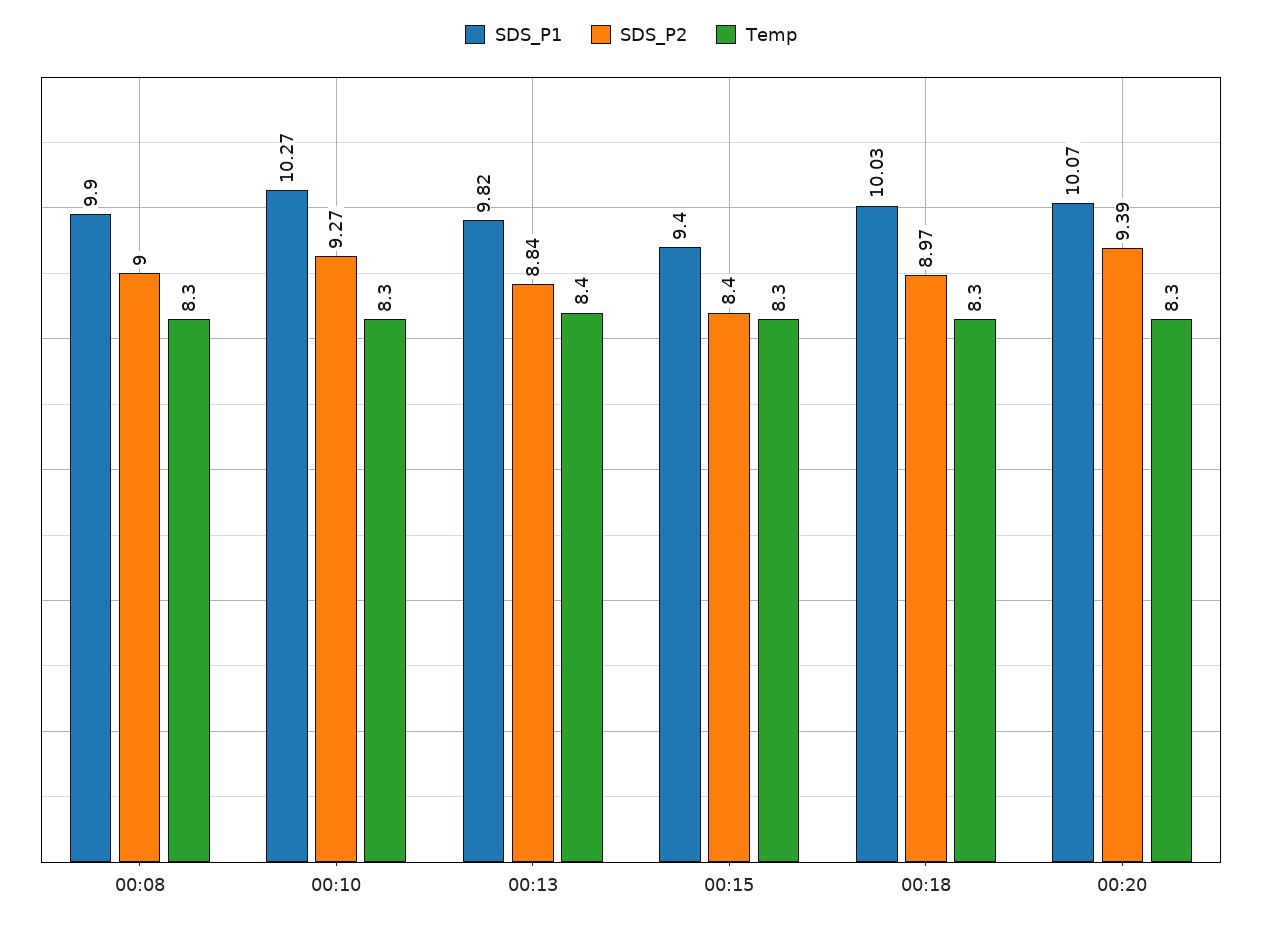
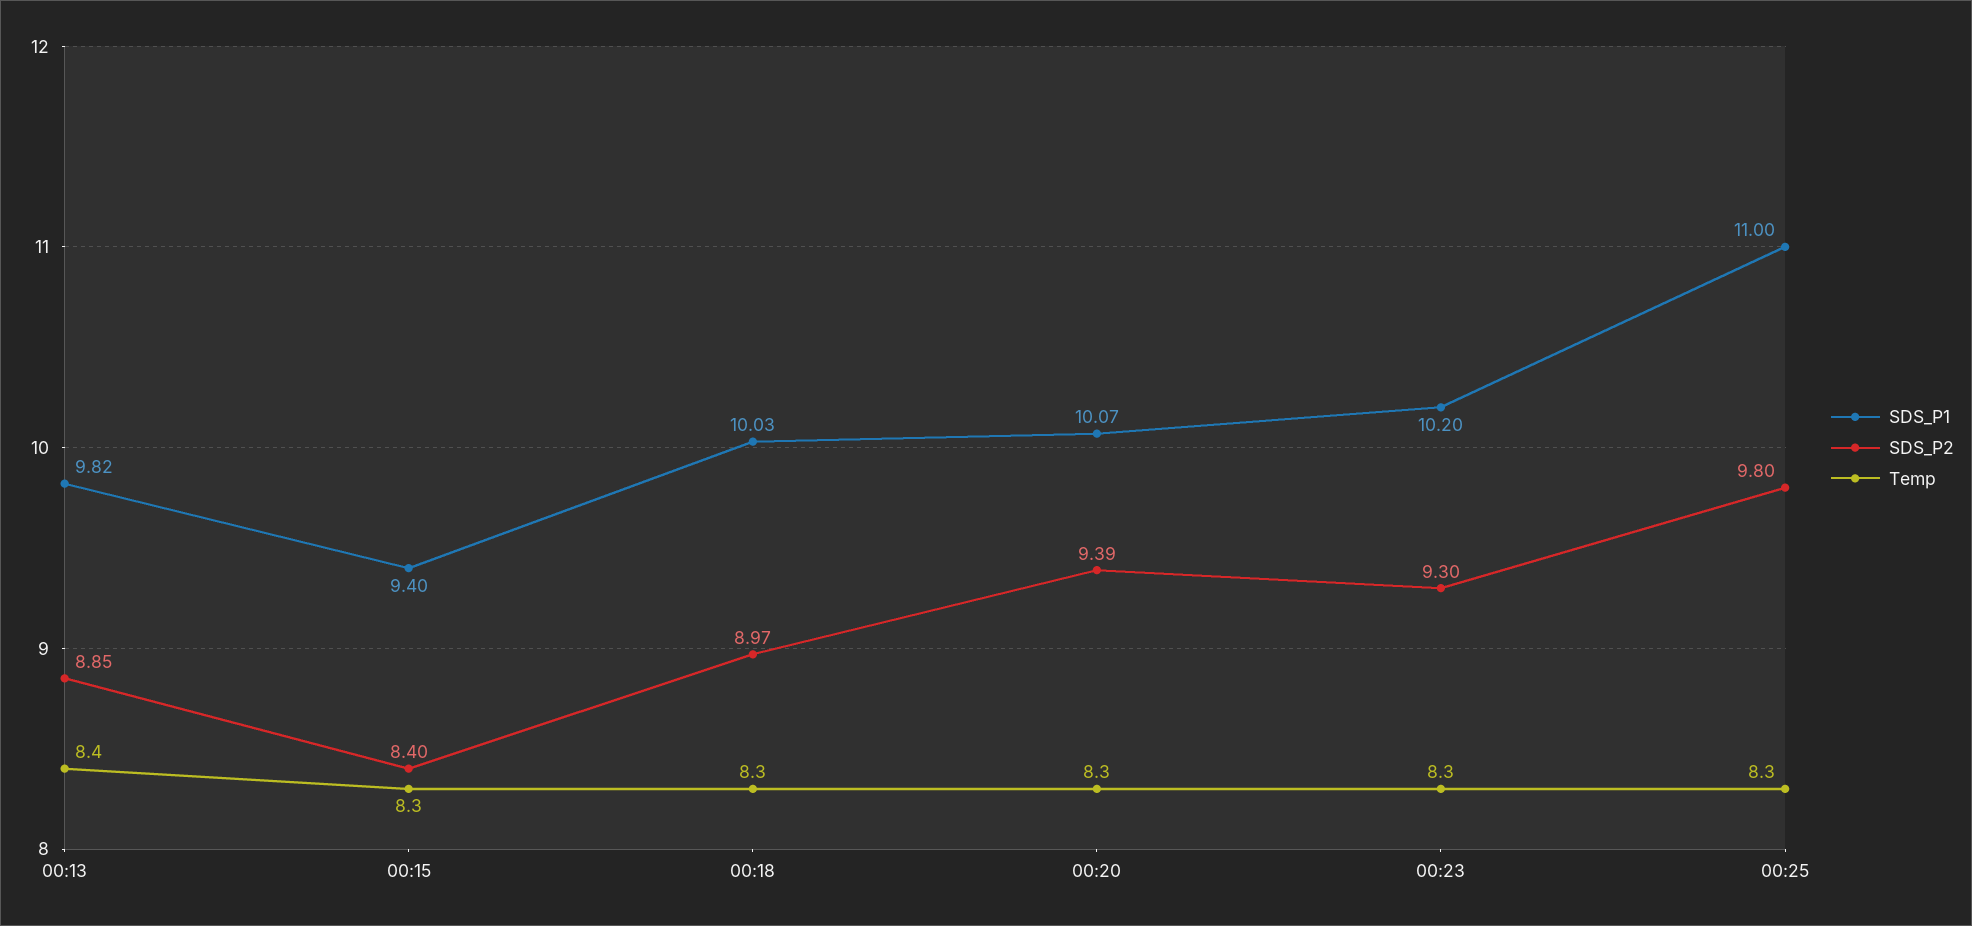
SDS_P1, 00:08: 9.9 -> none
SDS_P2, 00:08: 9 -> none
Temp, 00:08: 8.3 -> none
SDS_P1, 00:10: 10.27 -> none
SDS_P2, 00:10: 9.27 -> none
Temp, 00:10: 8.3 -> none
SDS_P2, 00:13: 8.84 -> 8.85
SDS_P1, 00:23: none -> 10.2
SDS_P2, 00:23: none -> 9.3
Temp, 00:23: none -> 8.3
SDS_P1, 00:25: none -> 11
SDS_P2, 00:25: none -> 9.8
Temp, 00:25: none -> 8.3

